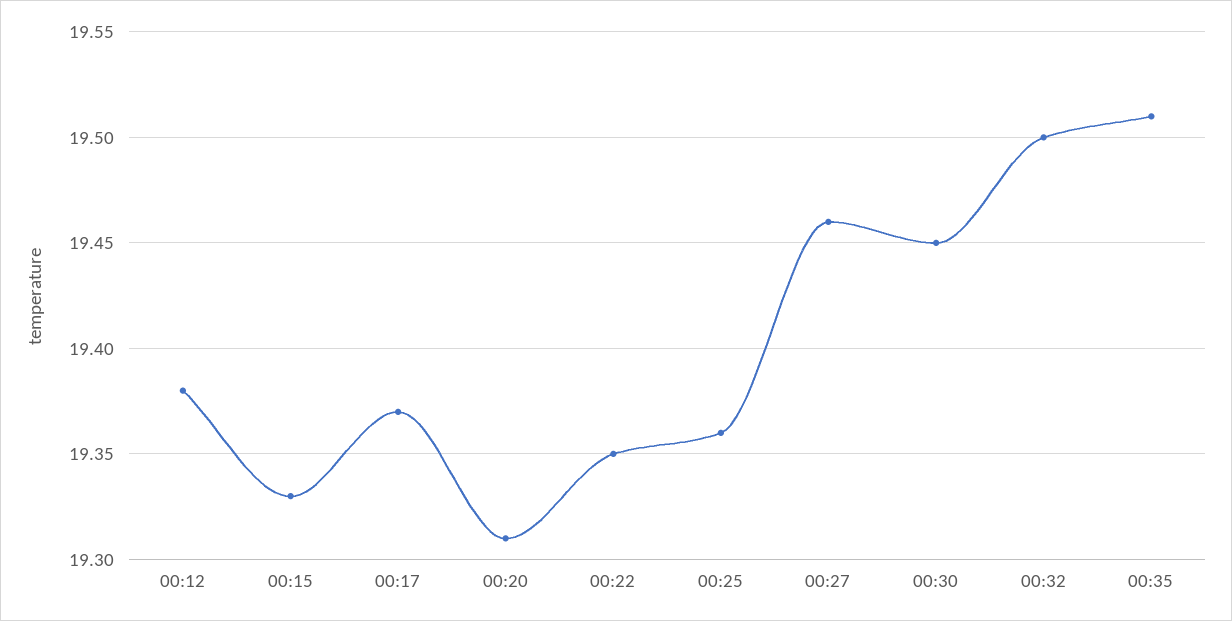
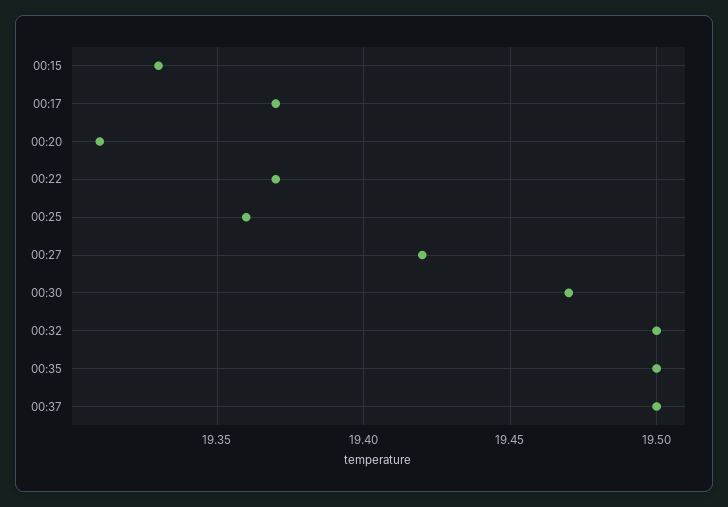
00:12: 19.38 -> none
00:22: 19.35 -> 19.37
00:27: 19.46 -> 19.42
00:30: 19.45 -> 19.47
00:35: 19.51 -> 19.5
00:37: none -> 19.5

